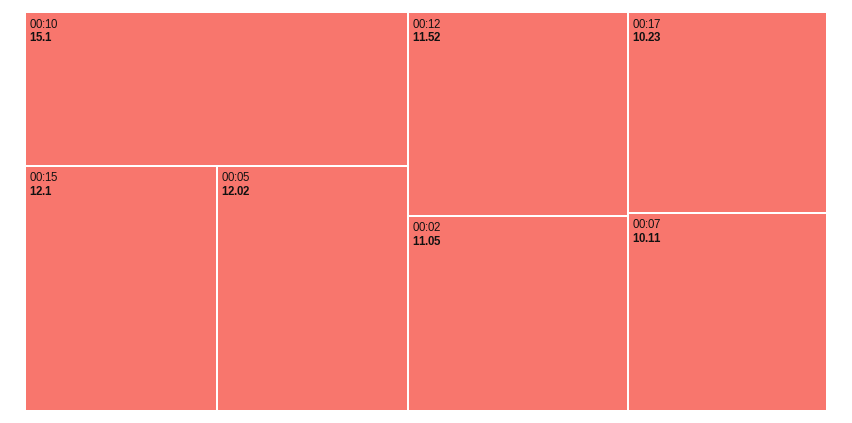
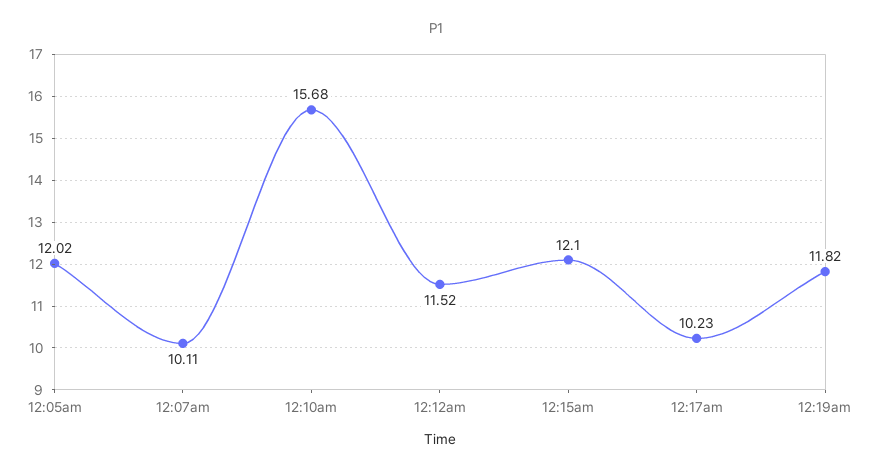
00:10: 15.1 -> 15.68
00:02: 11.05 -> none
12:19am: none -> 11.82

